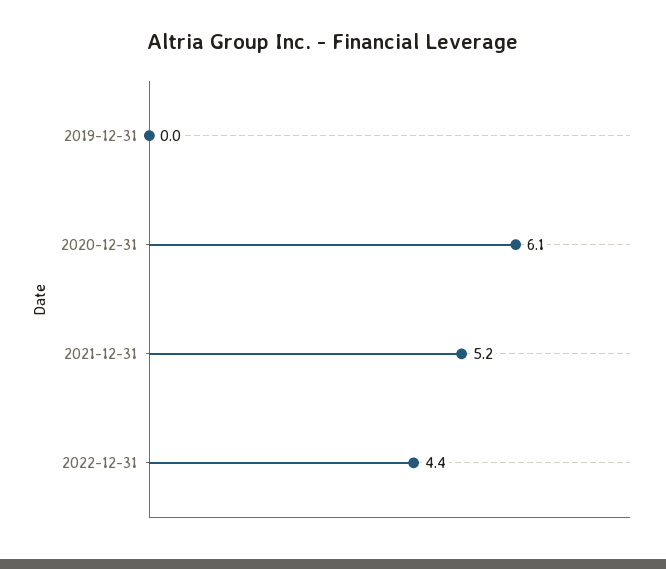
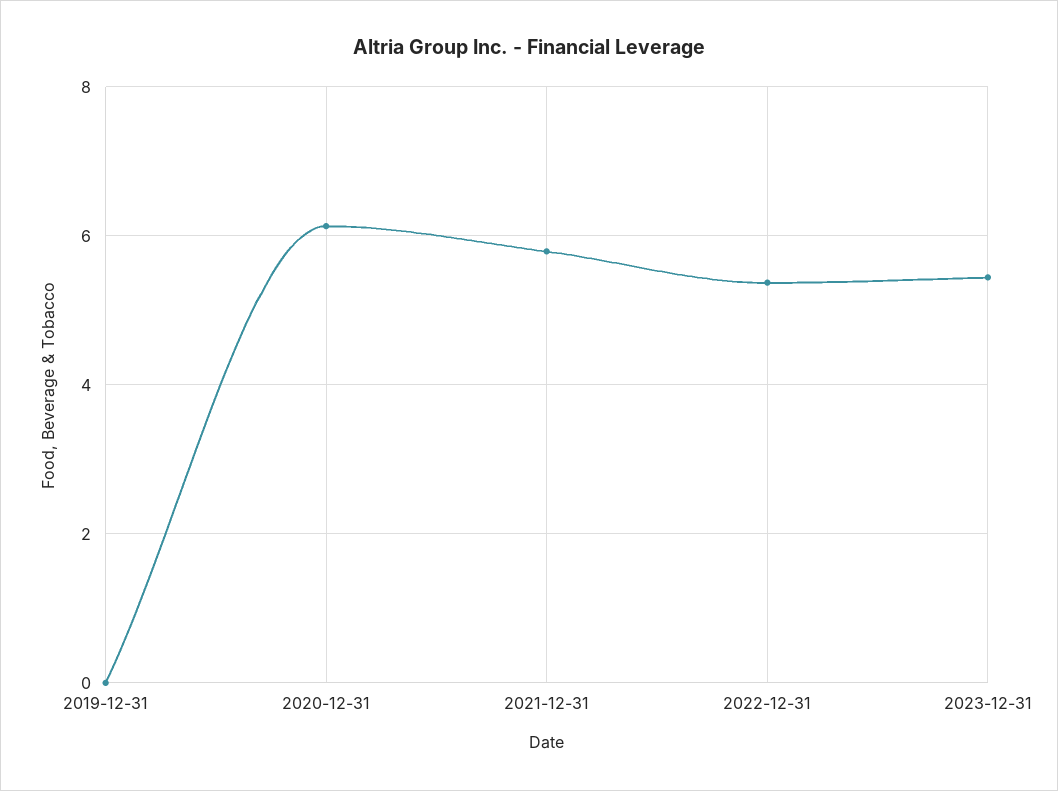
2021-12-31: 5.2 -> 5.8
2022-12-31: 4.4 -> 5.4
2023-12-31: none -> 5.4

